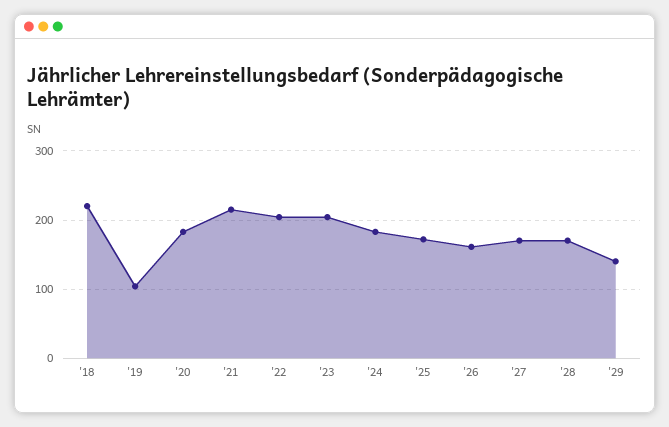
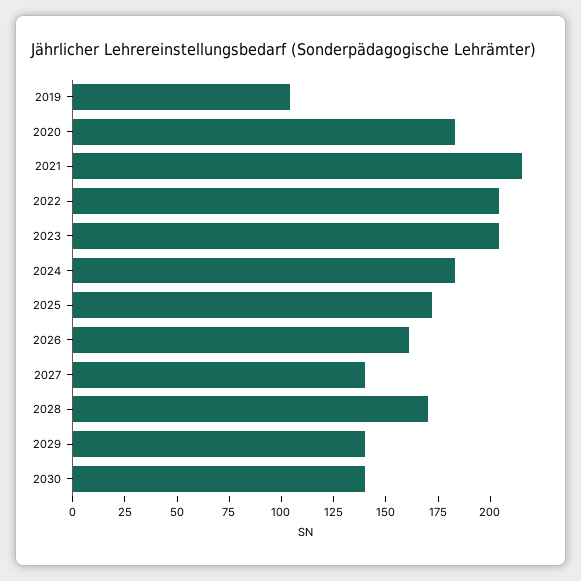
'18: 220 -> none
'27: 170 -> 140
2030: none -> 140

